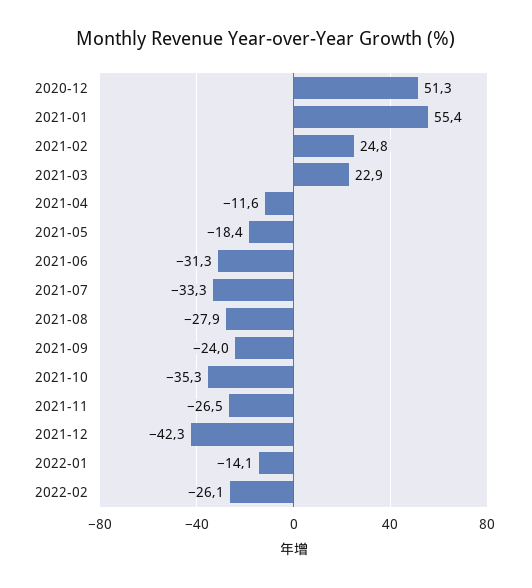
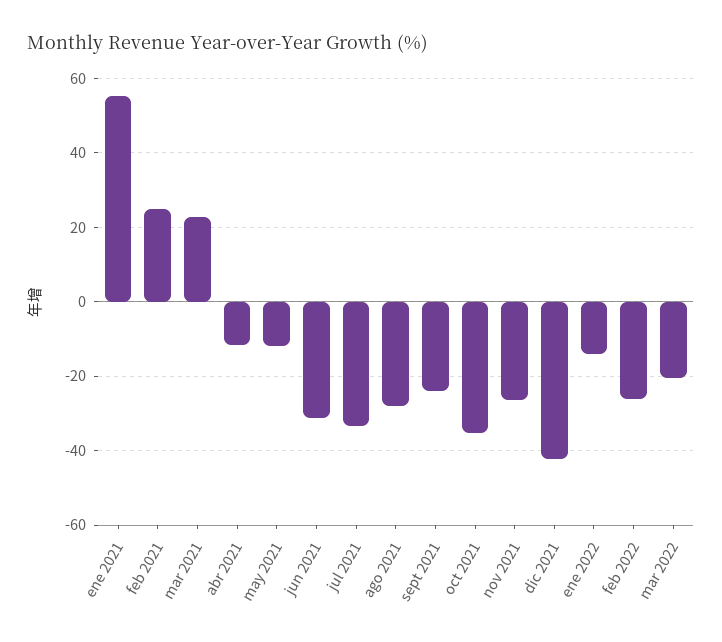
2020-12: 51.3 -> none
2021-05: -18.4 -> -12
mar 2022: none -> -20

